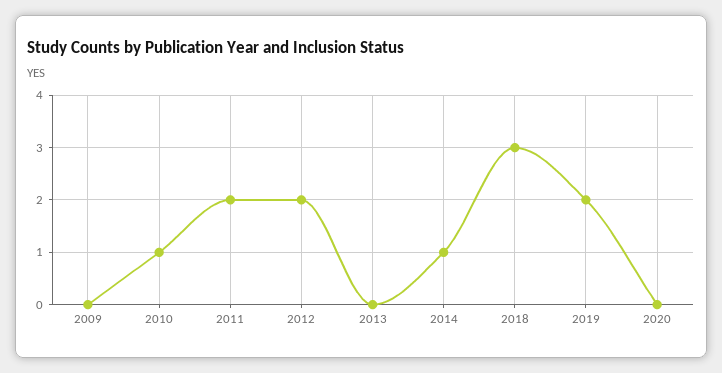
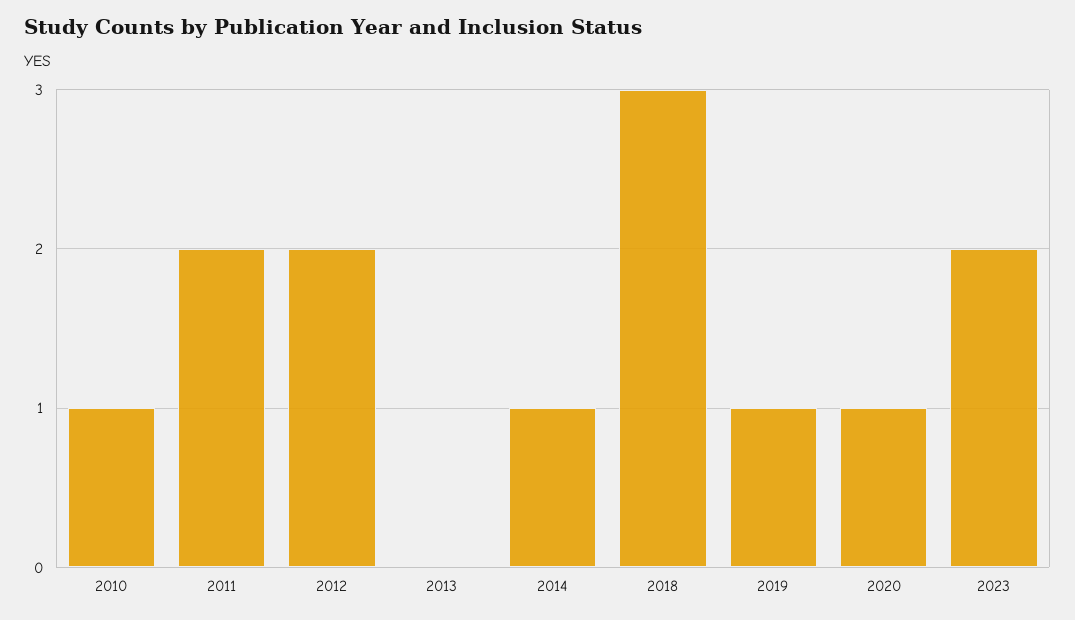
2009: 0 -> none
2019: 2 -> 1
2020: 0 -> 1
2023: none -> 2

